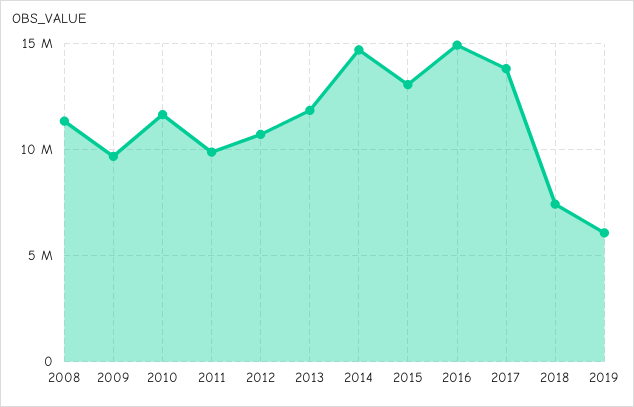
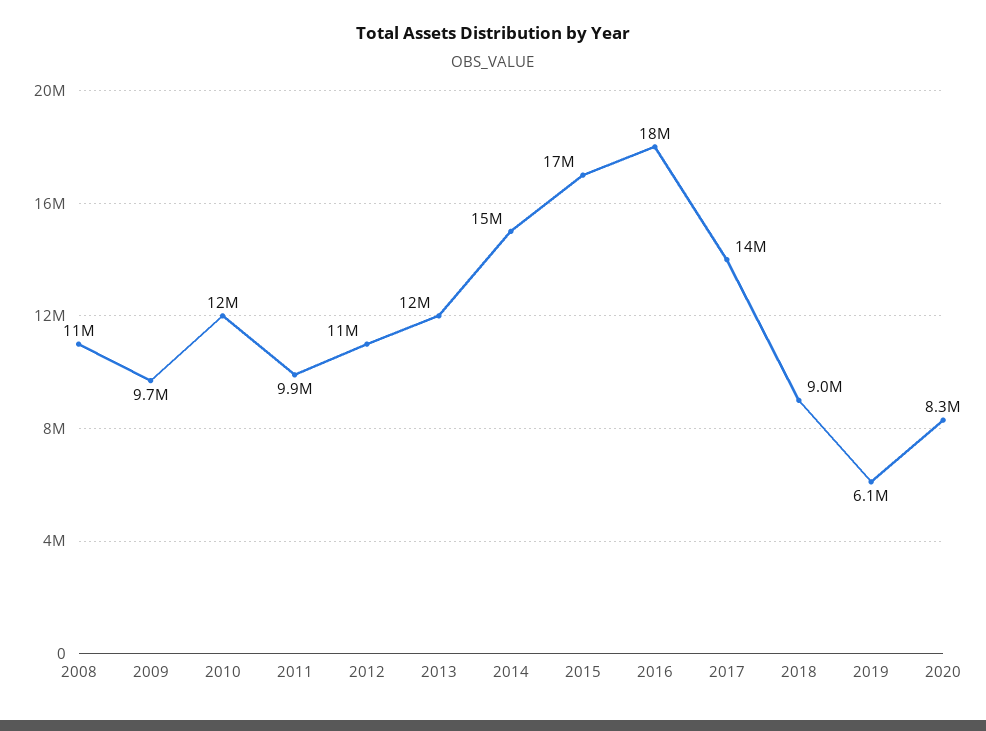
2015: 13000000 -> 17000000
2016: 15000000 -> 18000000
2018: 7500000 -> 9000000
2020: none -> 8300000

